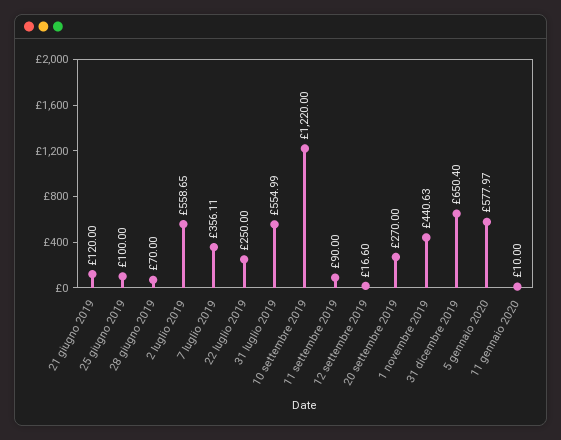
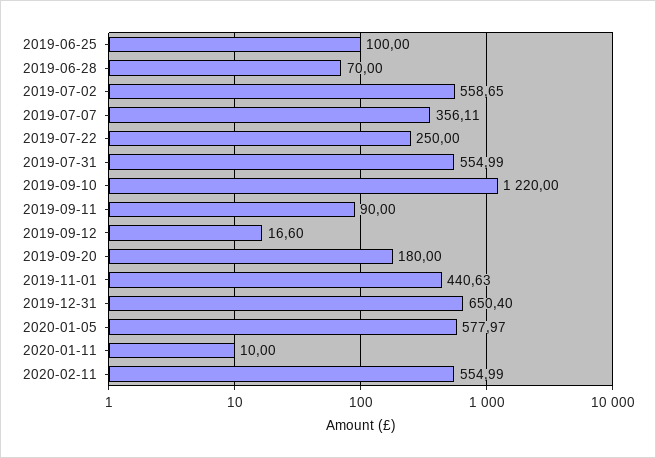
21 giugno 2019: 120 -> none
20 settembre 2019: 270 -> 180
2020-02-11: none -> 554.99

